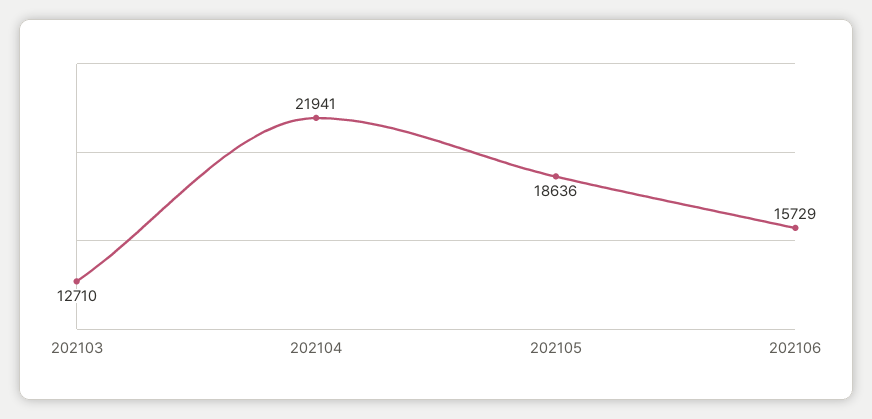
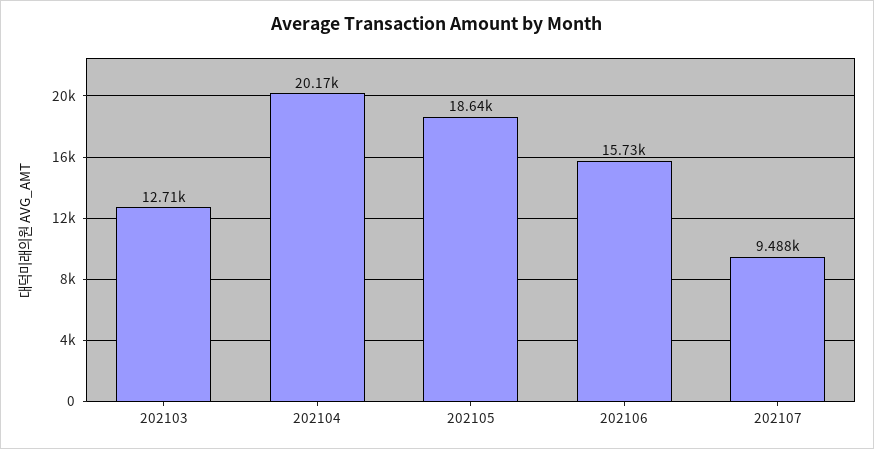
202104: 21941 -> 20170
202107: none -> 9488

